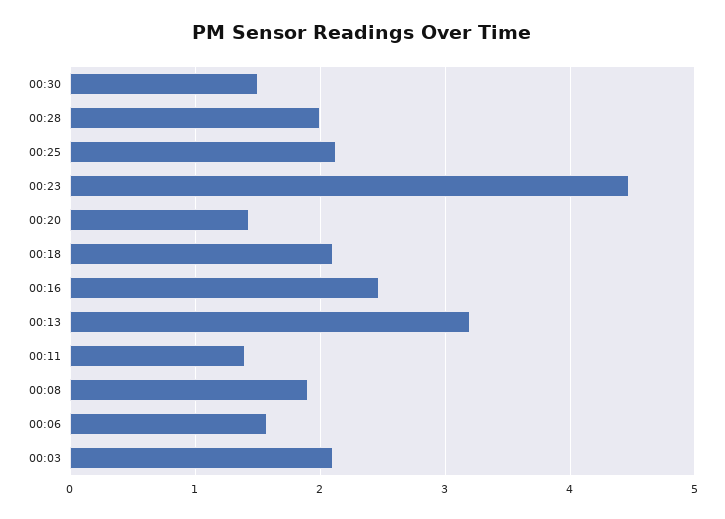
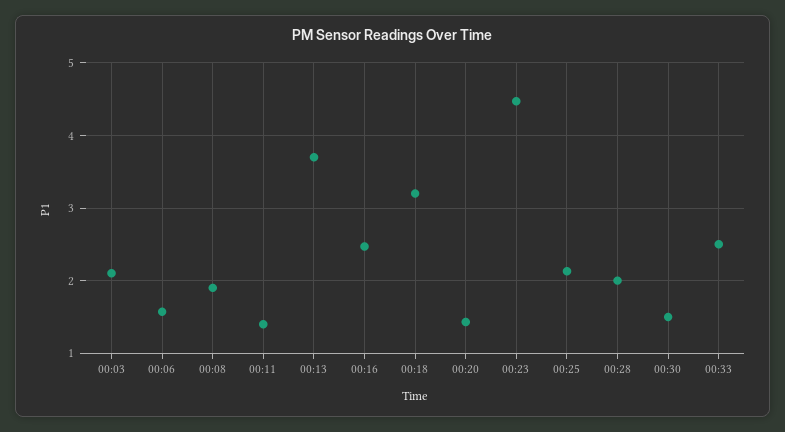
00:18: 2.1 -> 3.2
00:13: 3.2 -> 3.7
00:33: none -> 2.5

